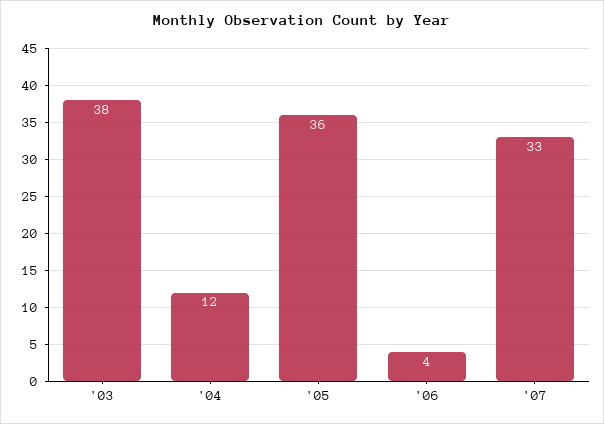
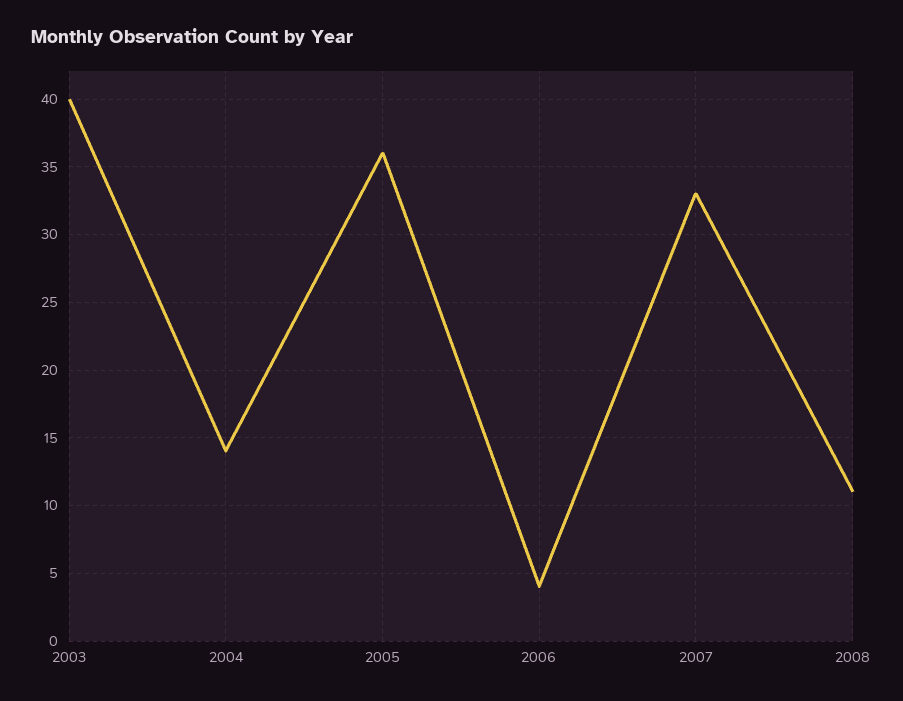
'03: 38 -> 40
'04: 12 -> 14
2008: none -> 11

